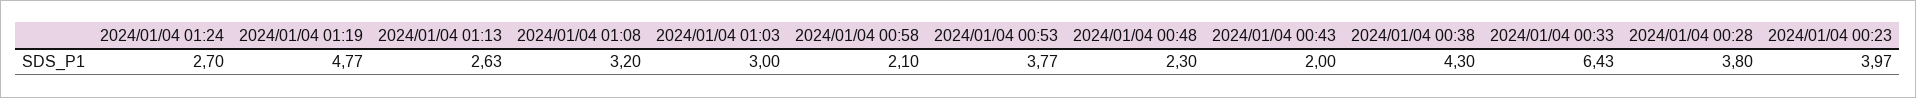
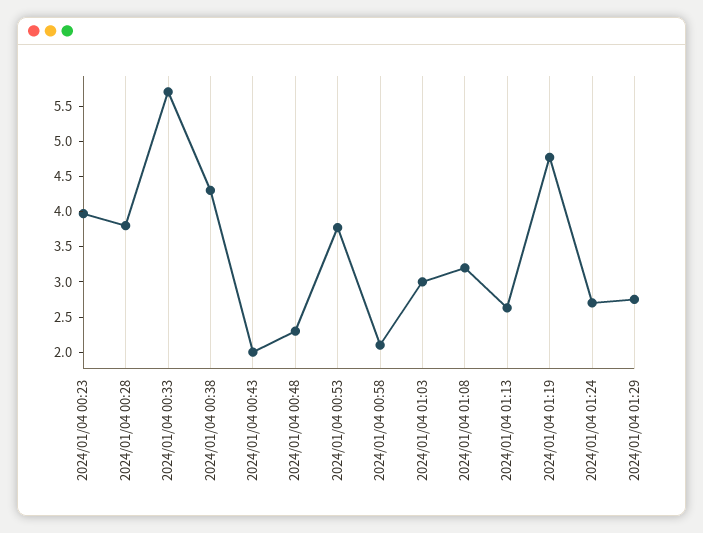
2024/01/04 00:33: 6.43 -> 5.75
2024/01/04 01:29: none -> 2.75

